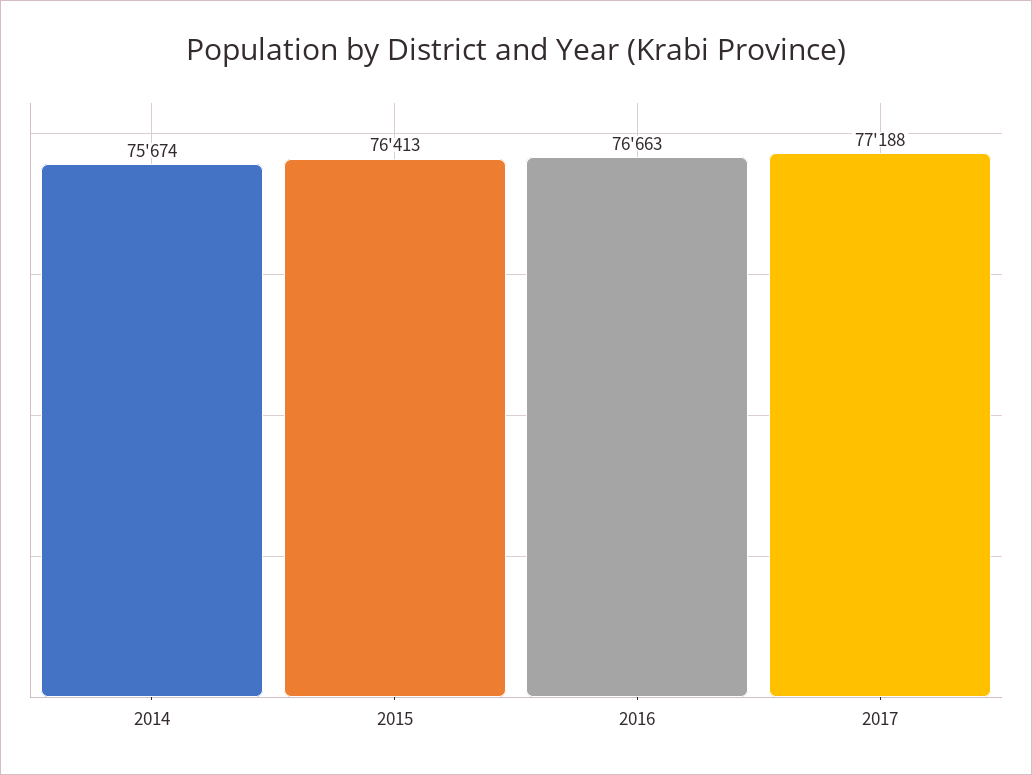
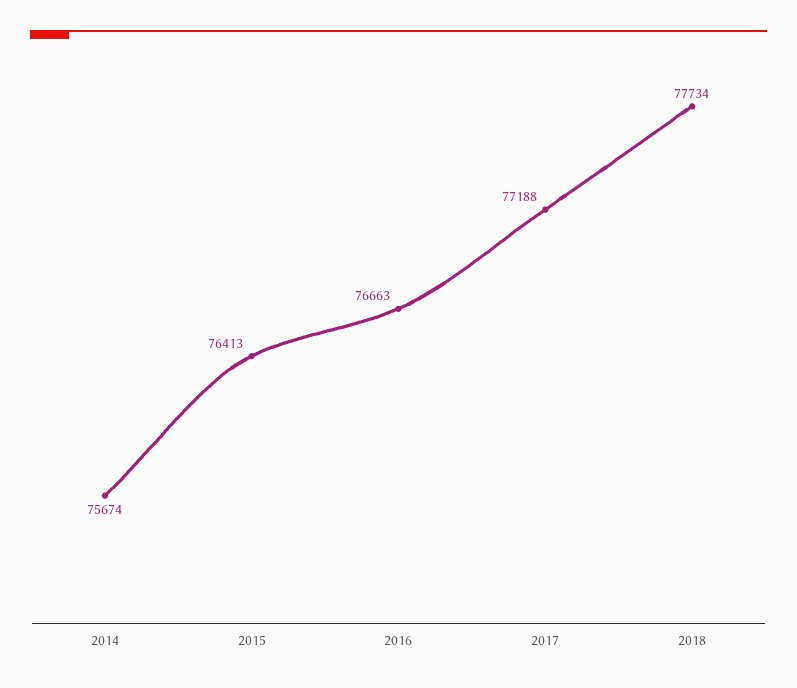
2018: none -> 77734

